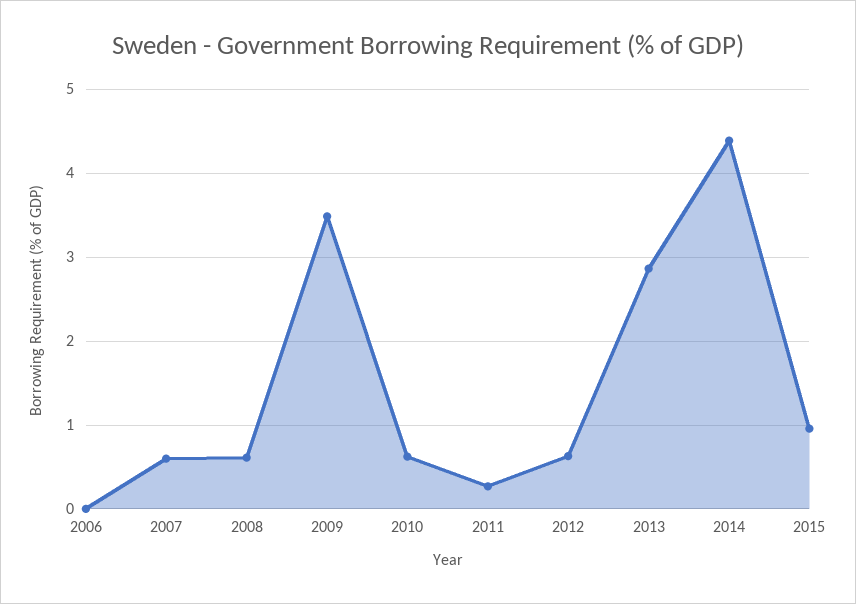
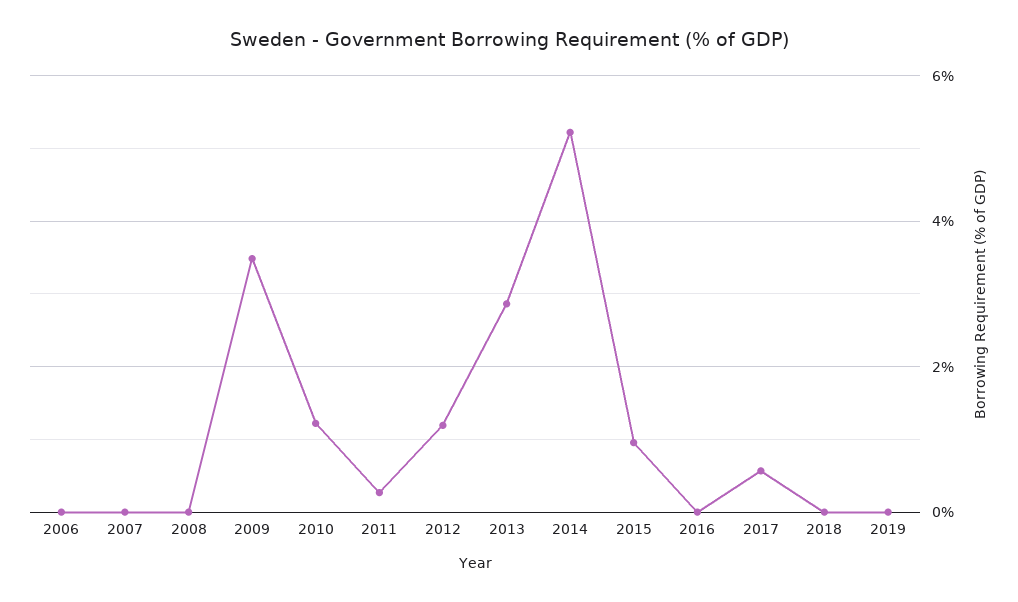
2007: 0.6 -> 0
2008: 0.6 -> 0
2010: 0.6 -> 1.2
2012: 0.6 -> 1.2
2014: 4.4 -> 5.2
2016: none -> 0
2017: none -> 0.6
2018: none -> 0
2019: none -> 0

